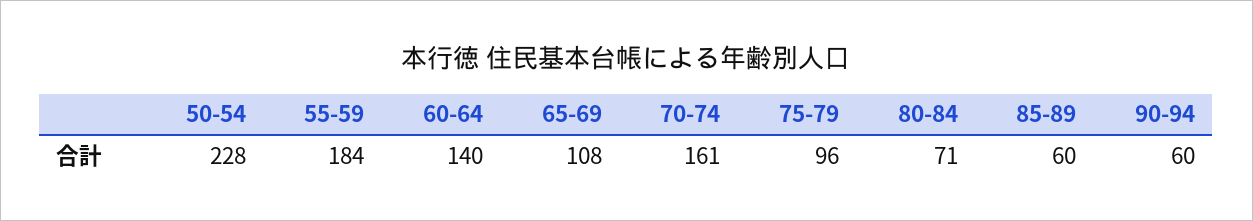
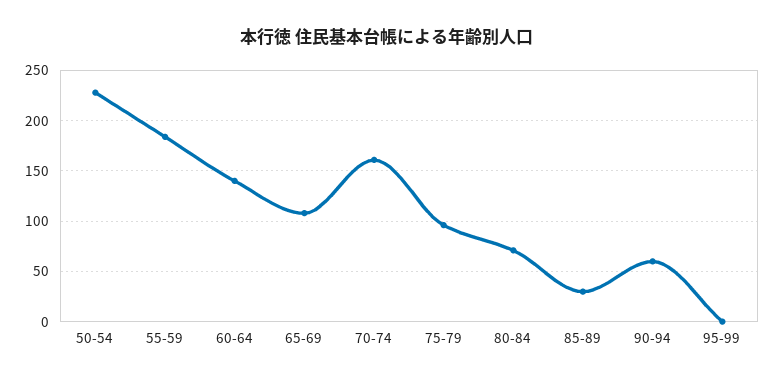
85-89: 60 -> 30
95-99: none -> 0

